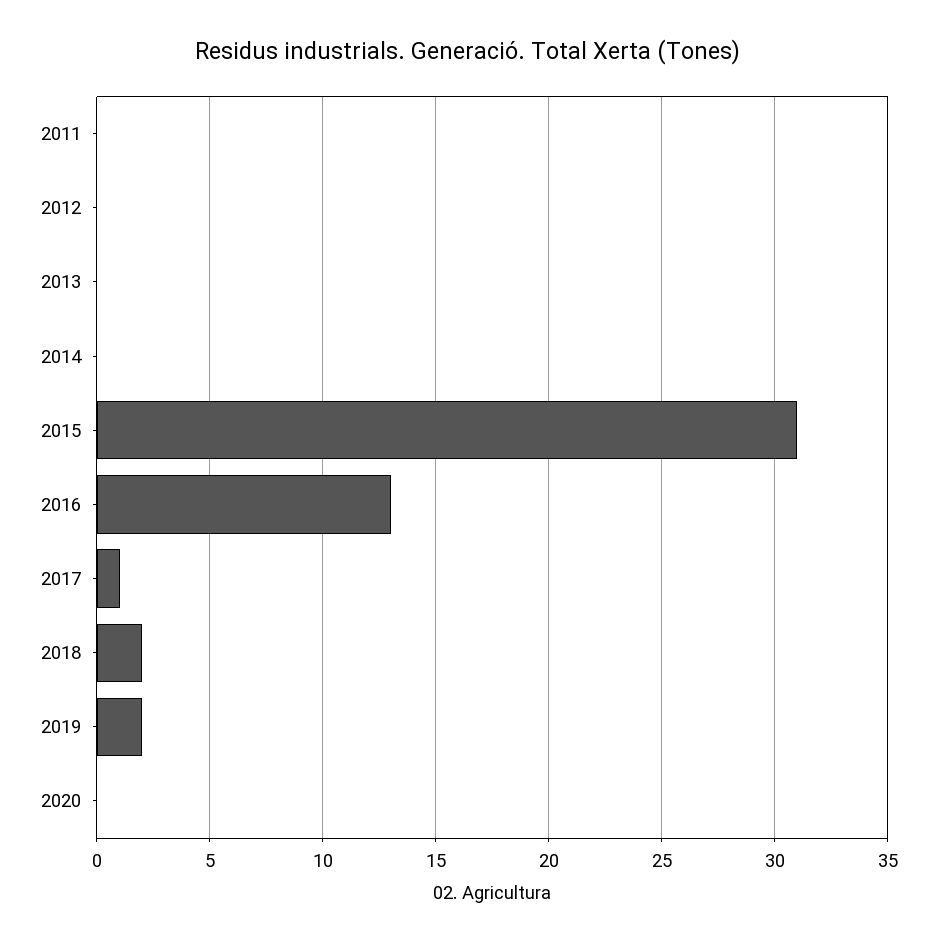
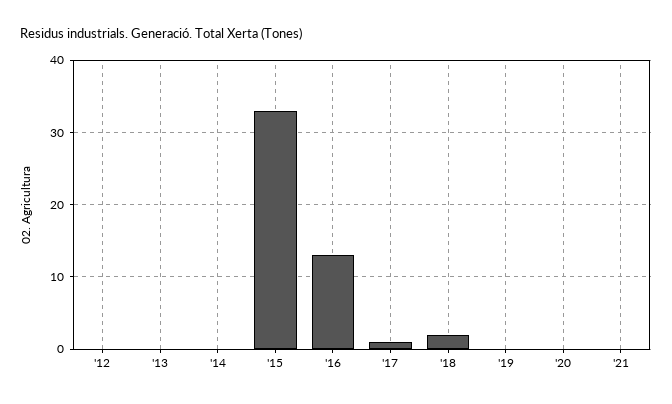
2011: 0 -> none
2015: 31 -> 33
2019: 2 -> 0
'21: none -> 0

